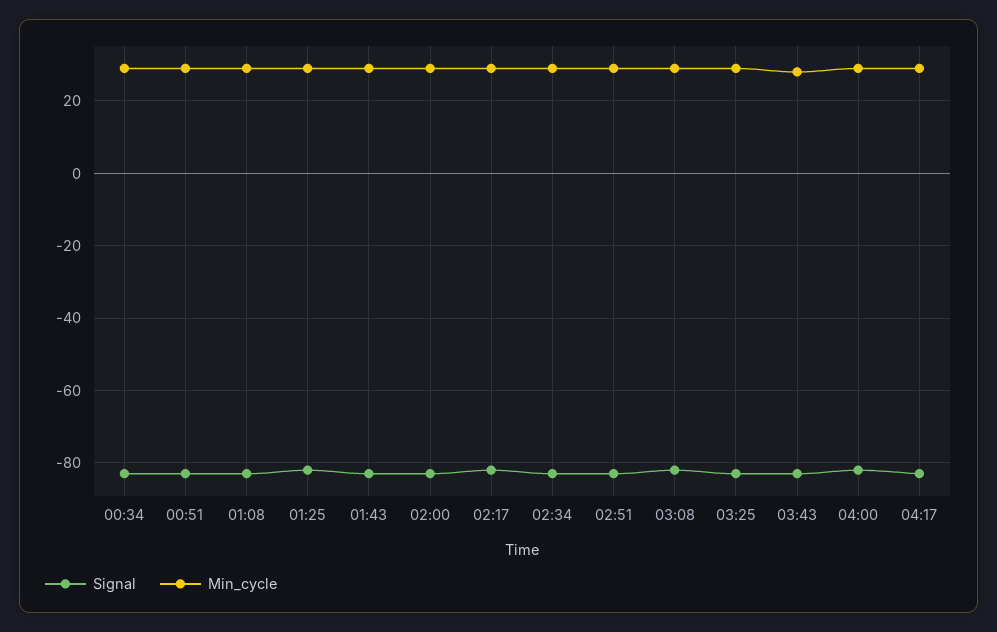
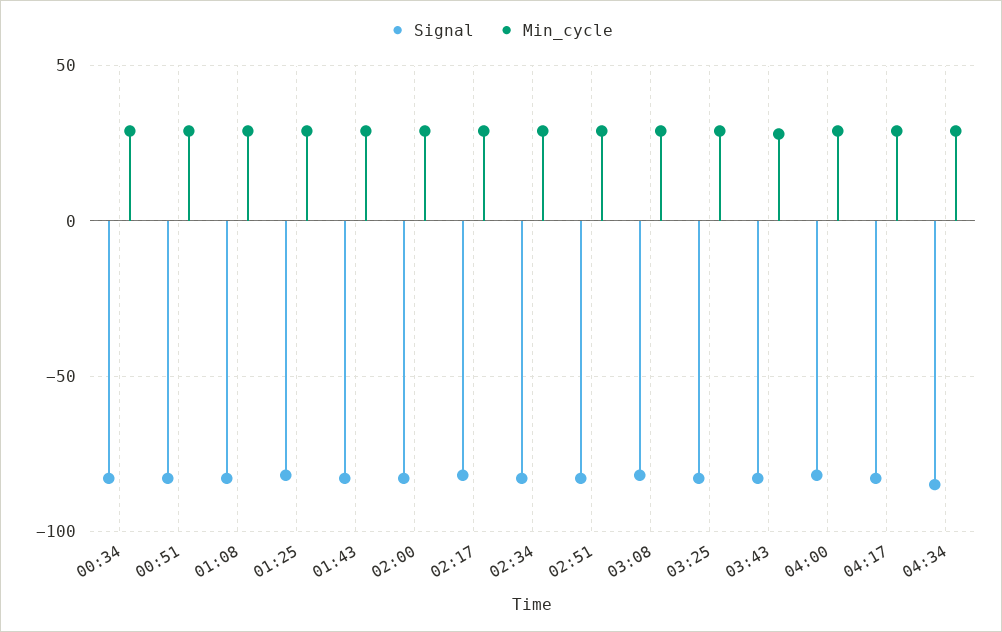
Signal, 04:34: none -> -85
Min_cycle, 04:34: none -> 30

